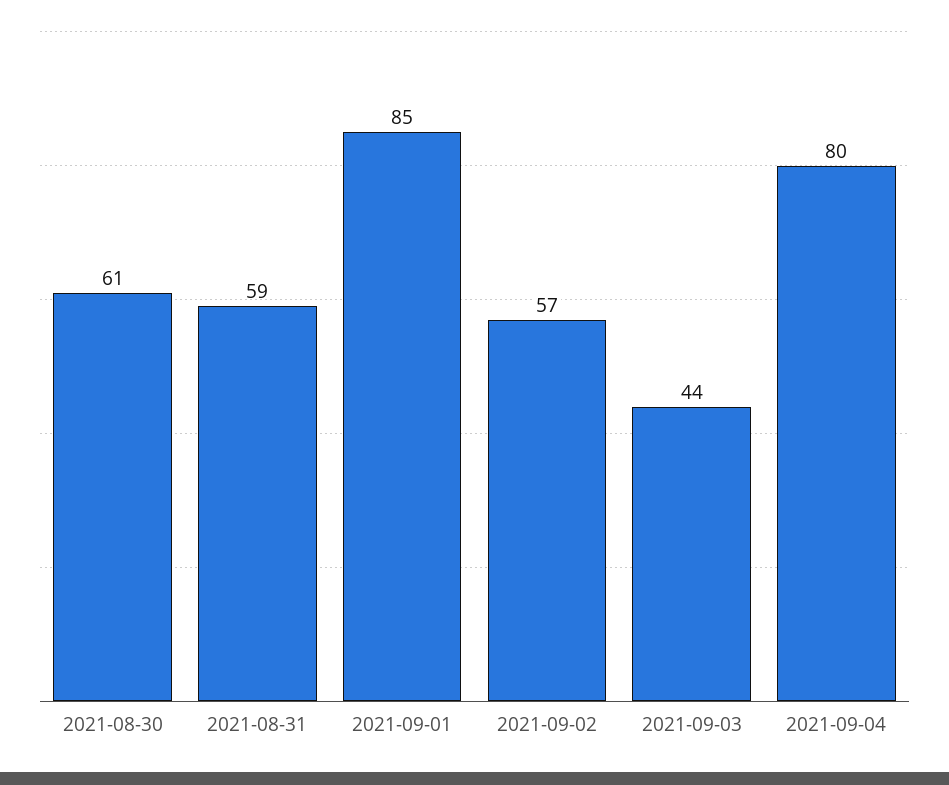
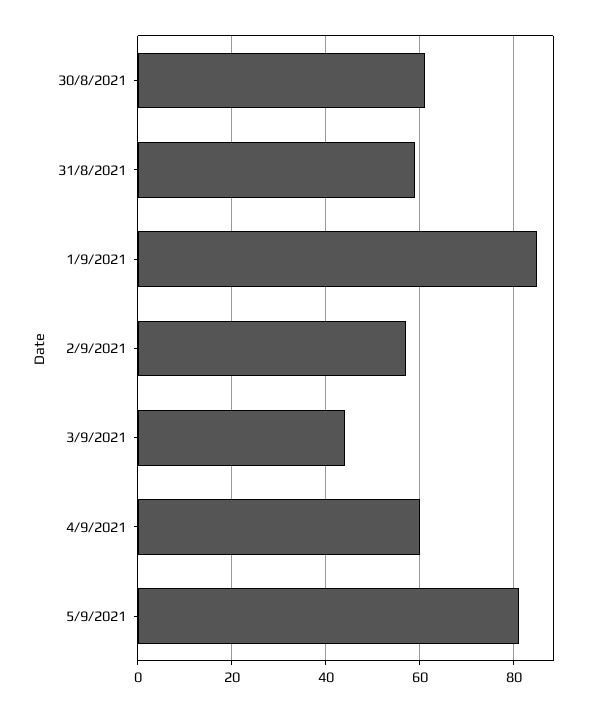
2021-09-04: 80 -> 60
5/9/2021: none -> 80

